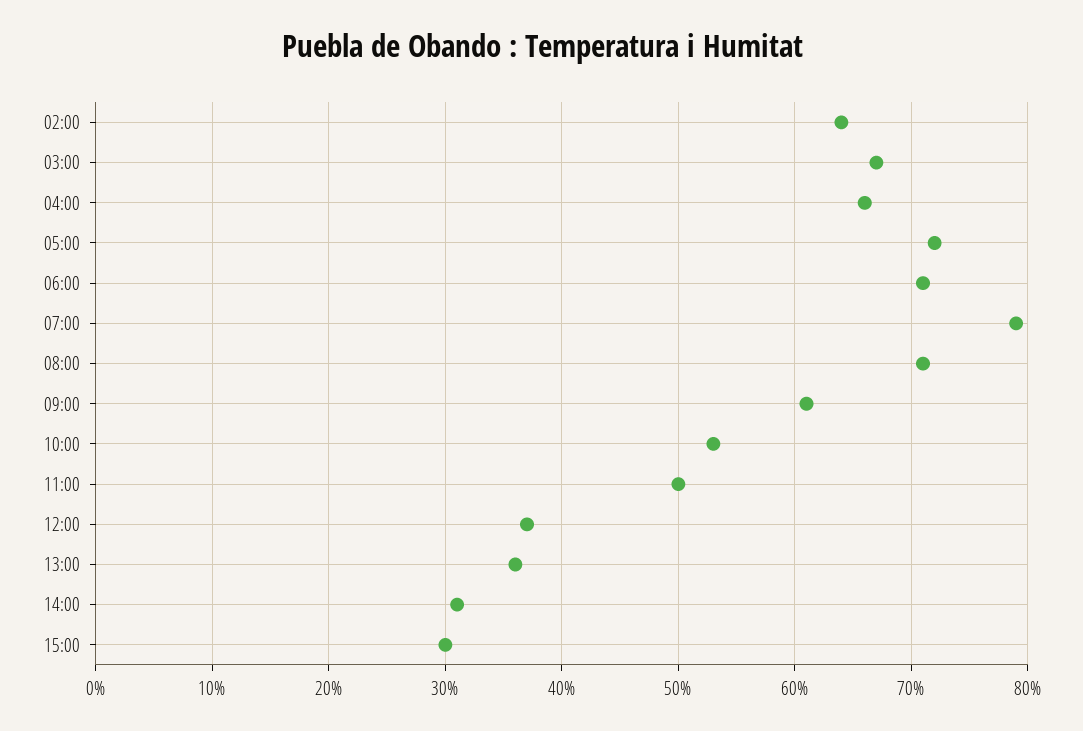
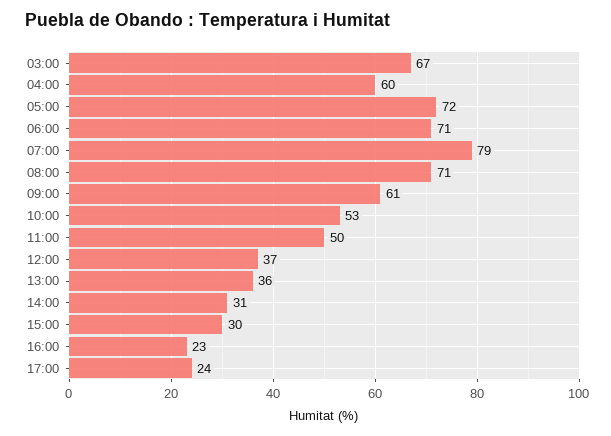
02:00: 64 -> none
04:00: 66 -> 60
16:00: none -> 23
17:00: none -> 24

